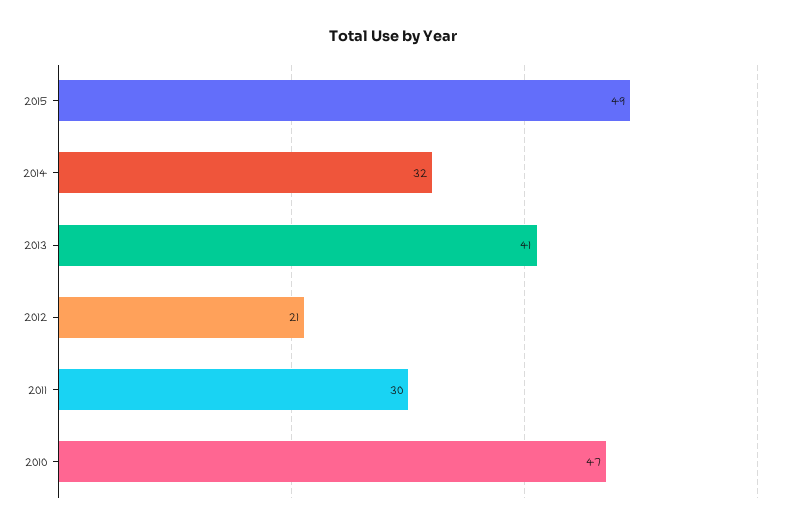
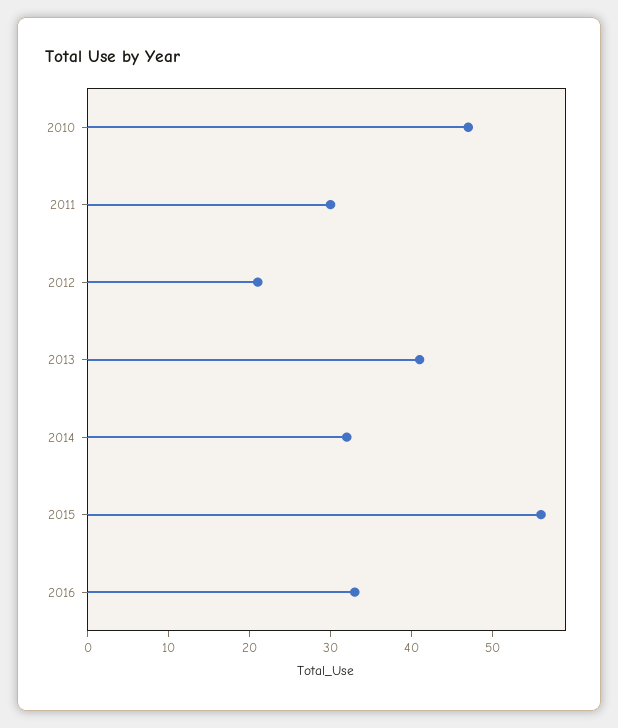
2015: 49 -> 56
2016: none -> 33

